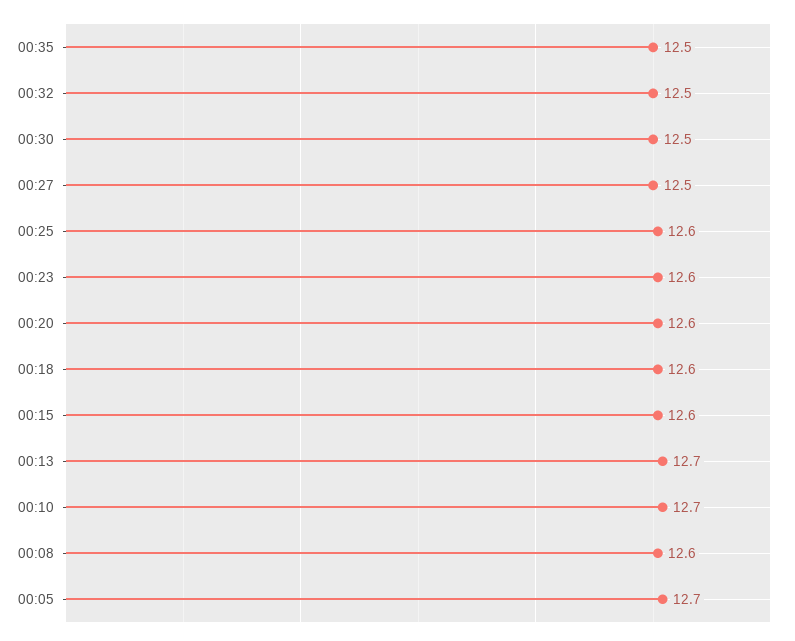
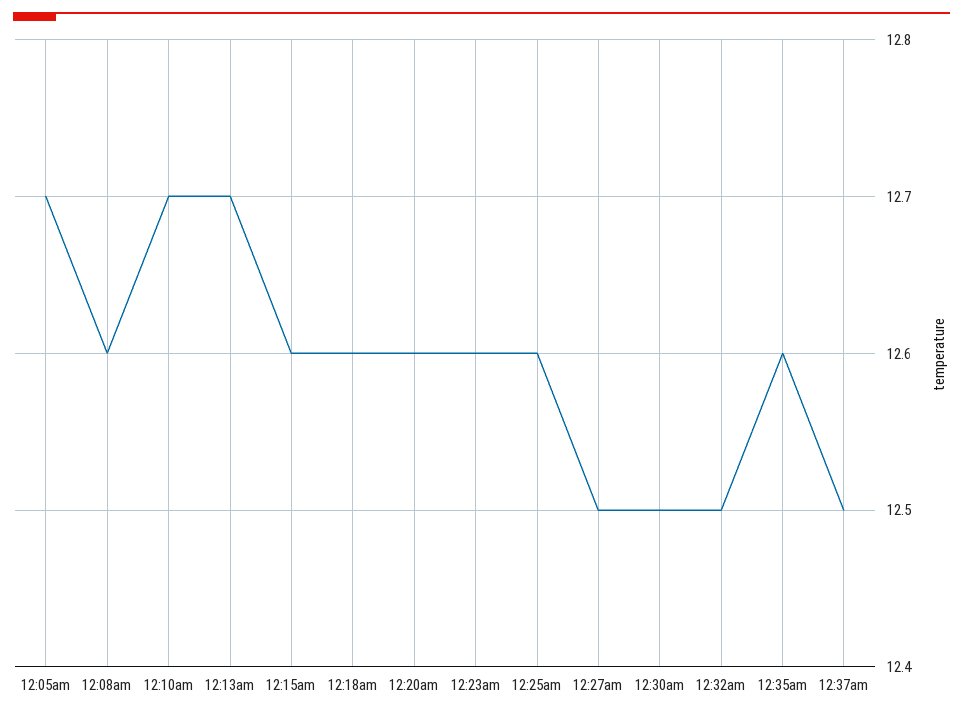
00:35: 12.5 -> 12.6
12:37am: none -> 12.5

